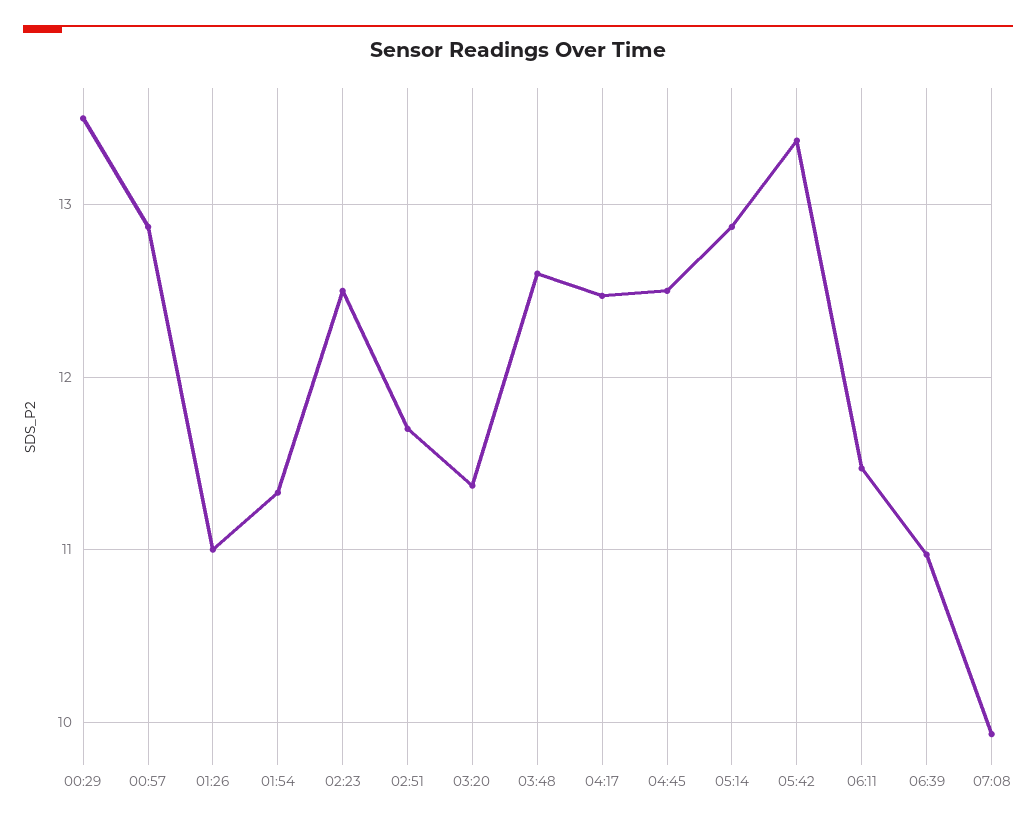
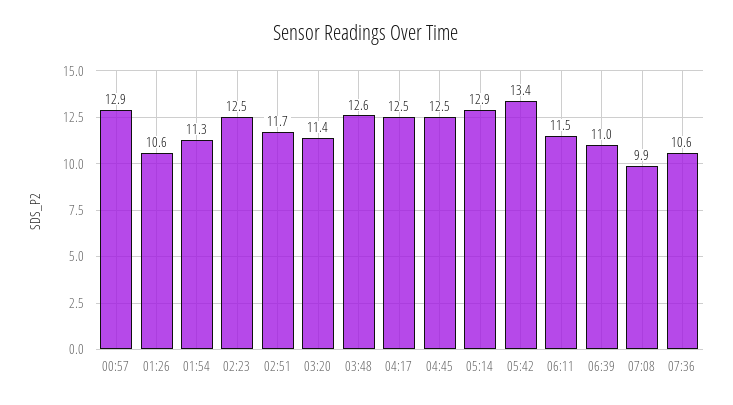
00:29: 13.5 -> none
01:26: 11 -> 10.6
07:36: none -> 10.6

